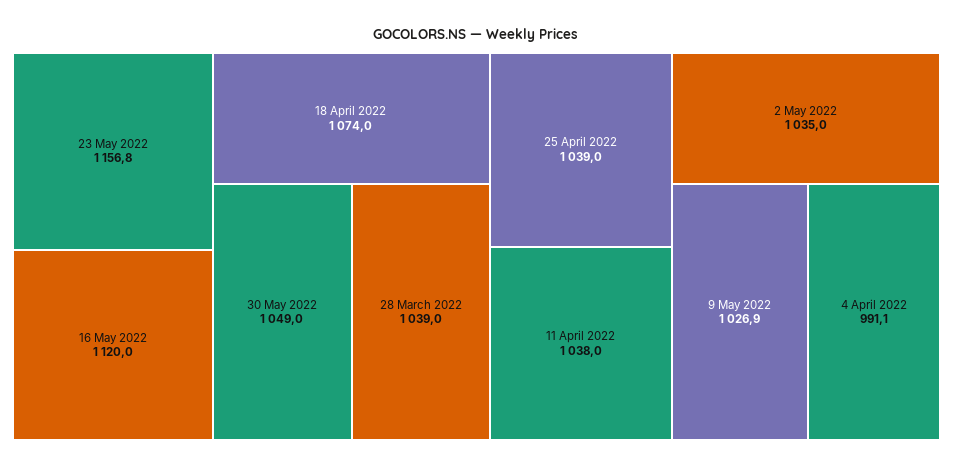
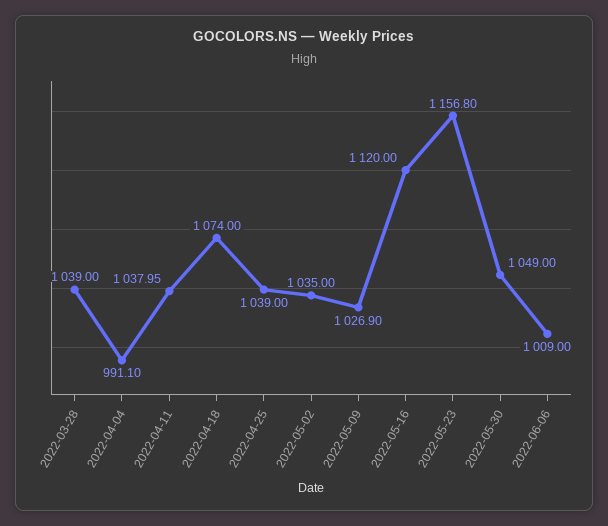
2022-06-06: none -> 1009

